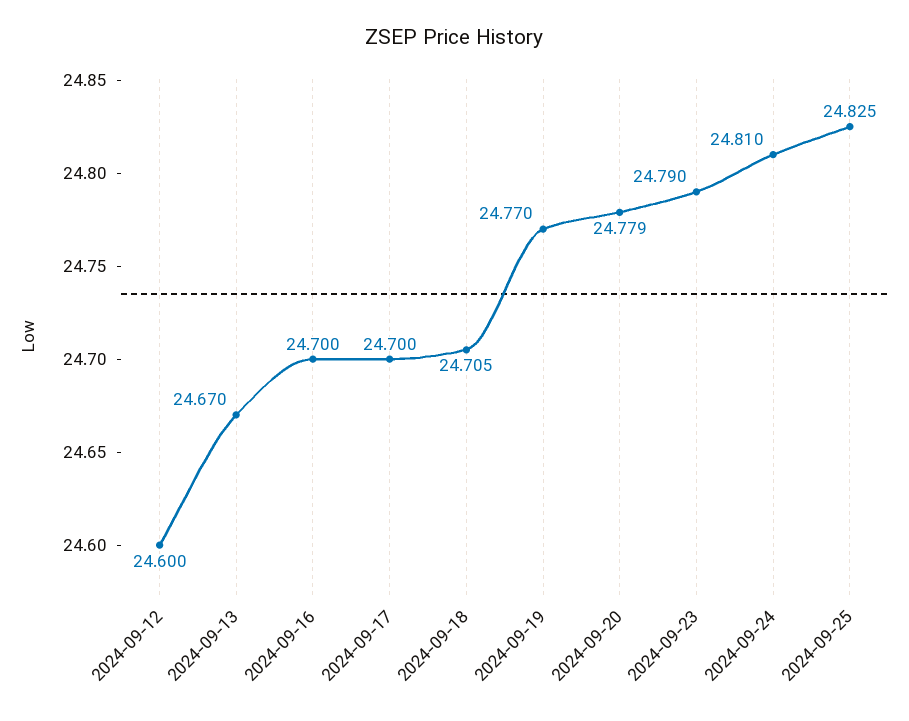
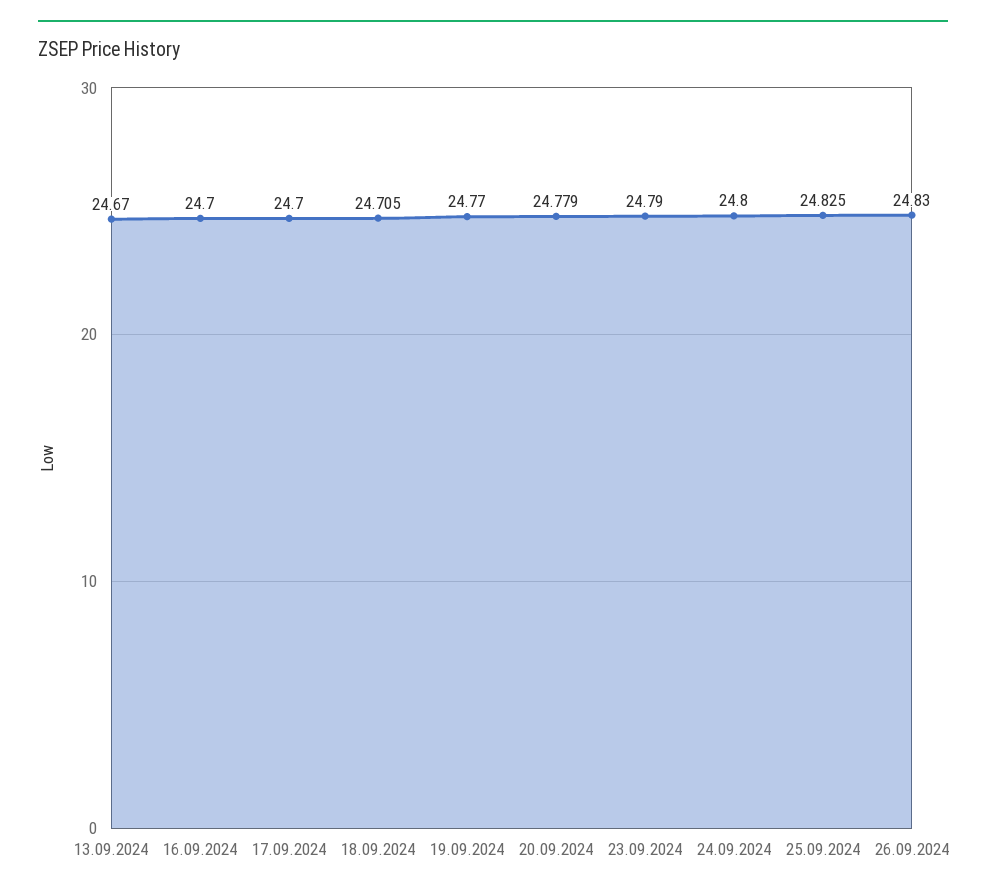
2024-09-12: 24.6 -> none
2024-09-24: 24.81 -> 24.8
26.09.2024: none -> 24.83

